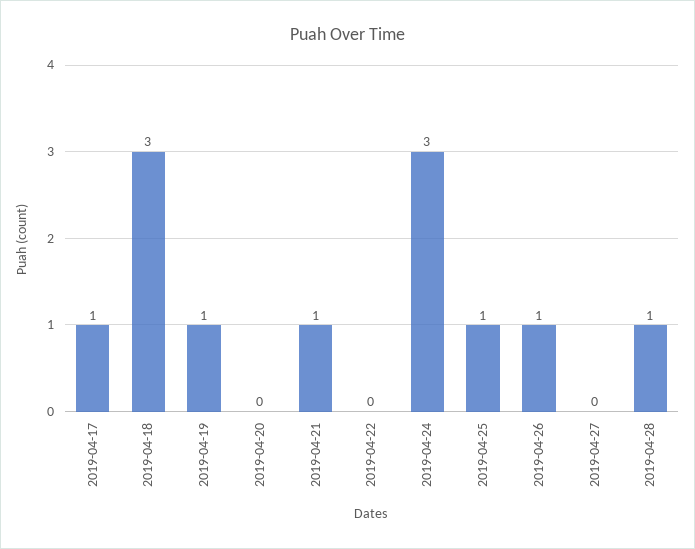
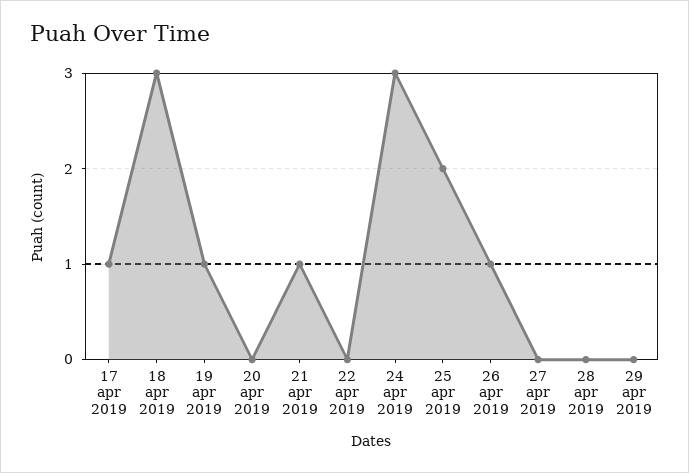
2019-04-25: 1 -> 2
2019-04-28: 1 -> 0
29 apr 2019: none -> 0

